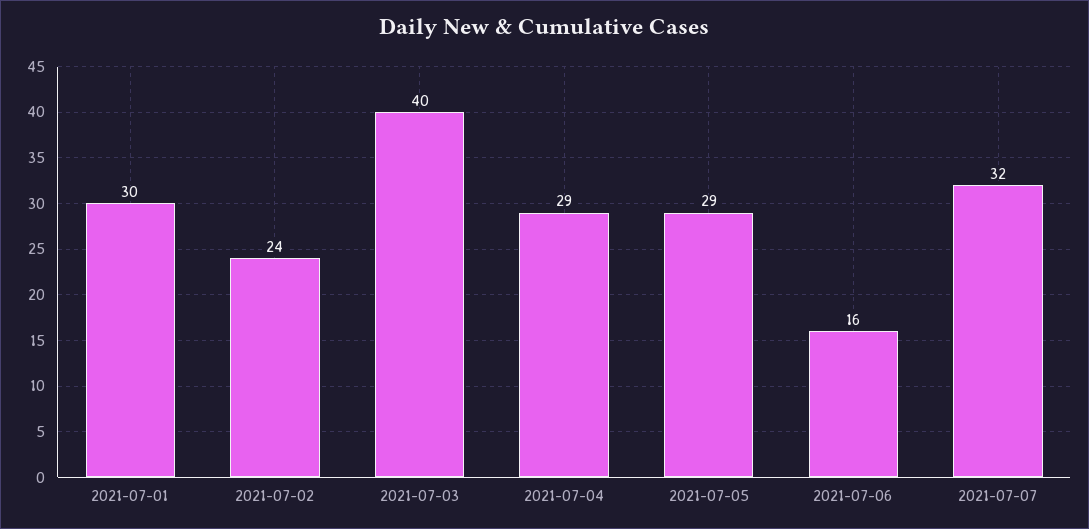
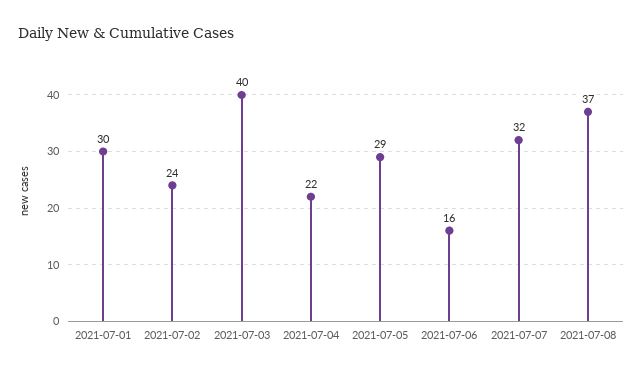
2021-07-04: 29 -> 22
2021-07-08: none -> 37

